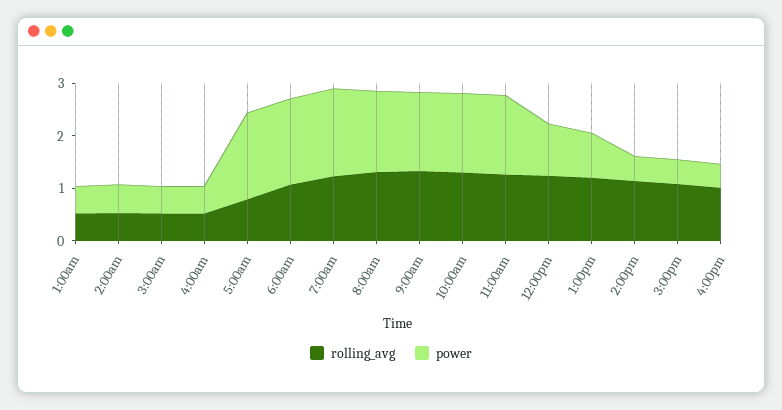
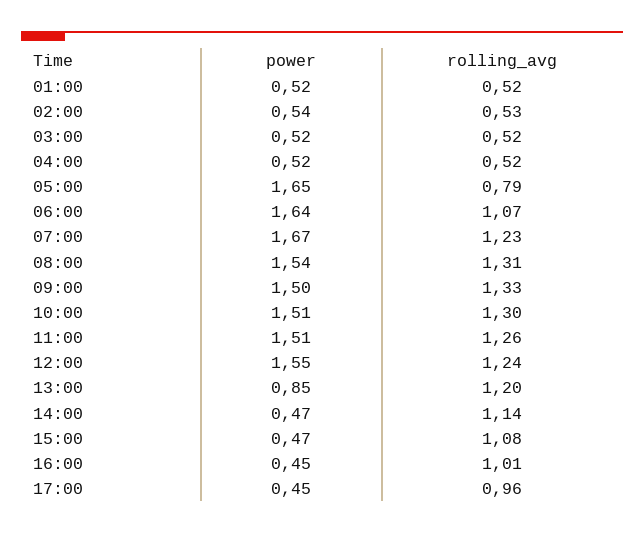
power, 12:00pm: 1 -> 1.55
power, 17:00: none -> 0.45
rolling_avg, 17:00: none -> 0.96

